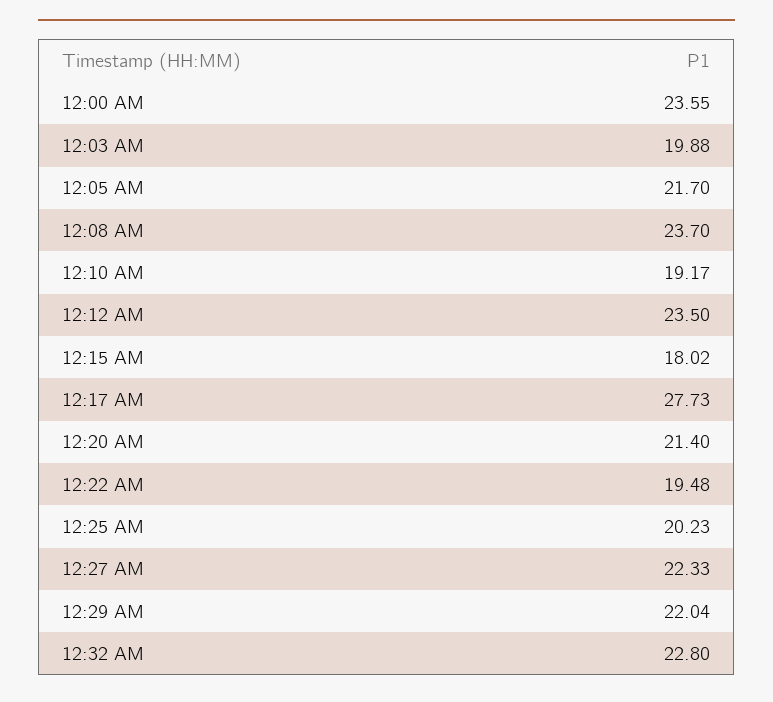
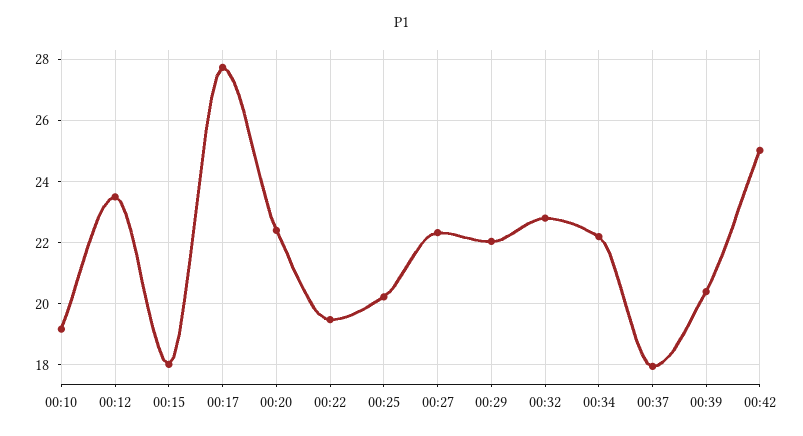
12:00 AM: 23.55 -> none
12:03 AM: 19.88 -> none
12:05 AM: 21.7 -> none
12:08 AM: 23.7 -> none
12:20 AM: 21.4 -> 22.4
00:34: none -> 22.2
00:37: none -> 18
00:39: none -> 20.4
00:42: none -> 25

